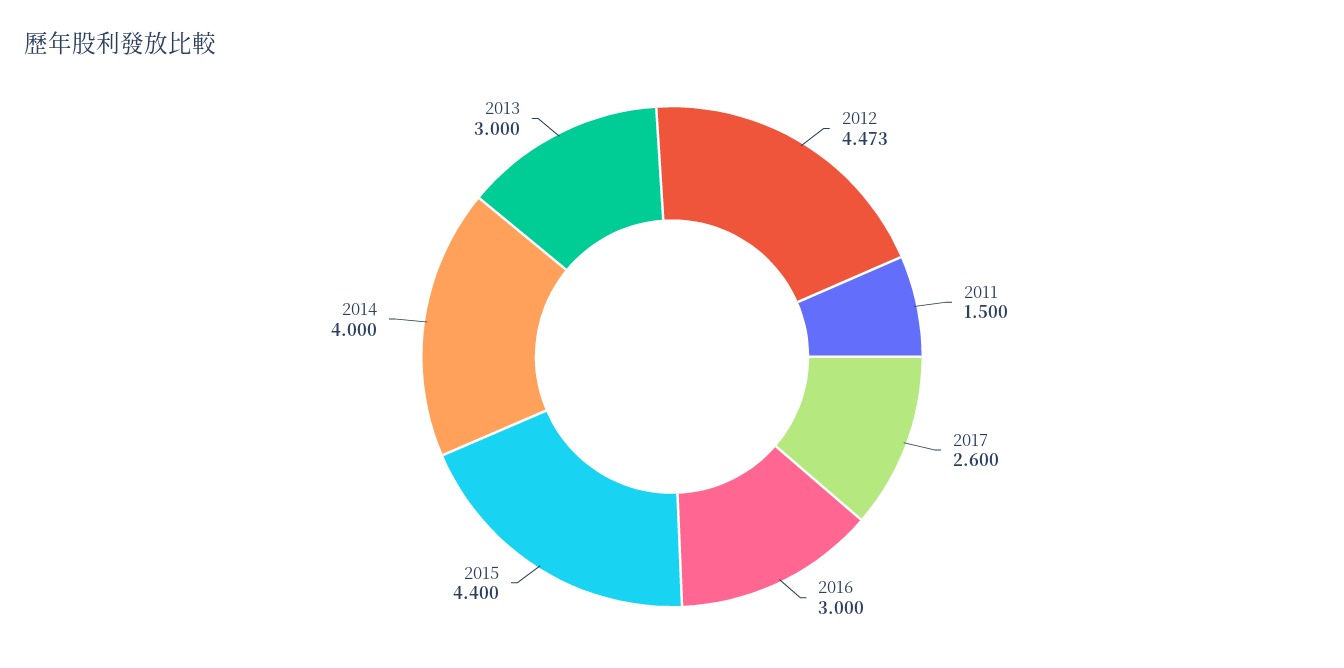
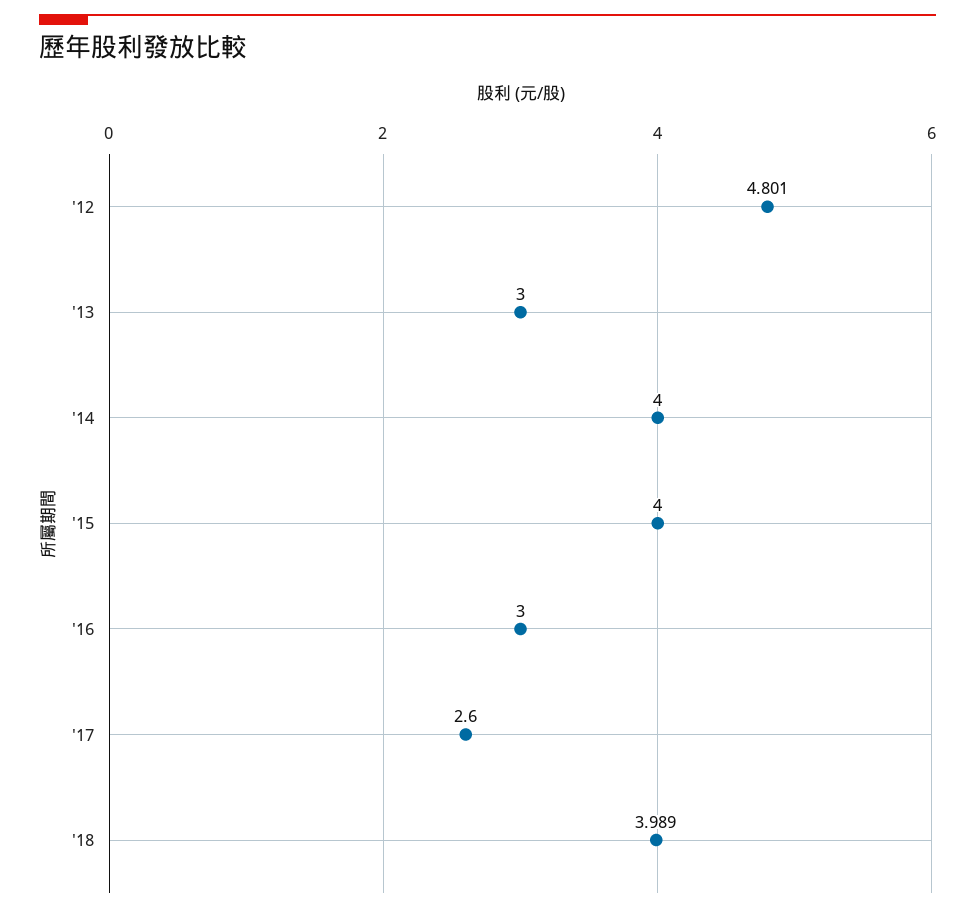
2012: 4.473 -> 4.801
2011: 1.5 -> none
2015: 4.4 -> 4
'18: none -> 3.989

